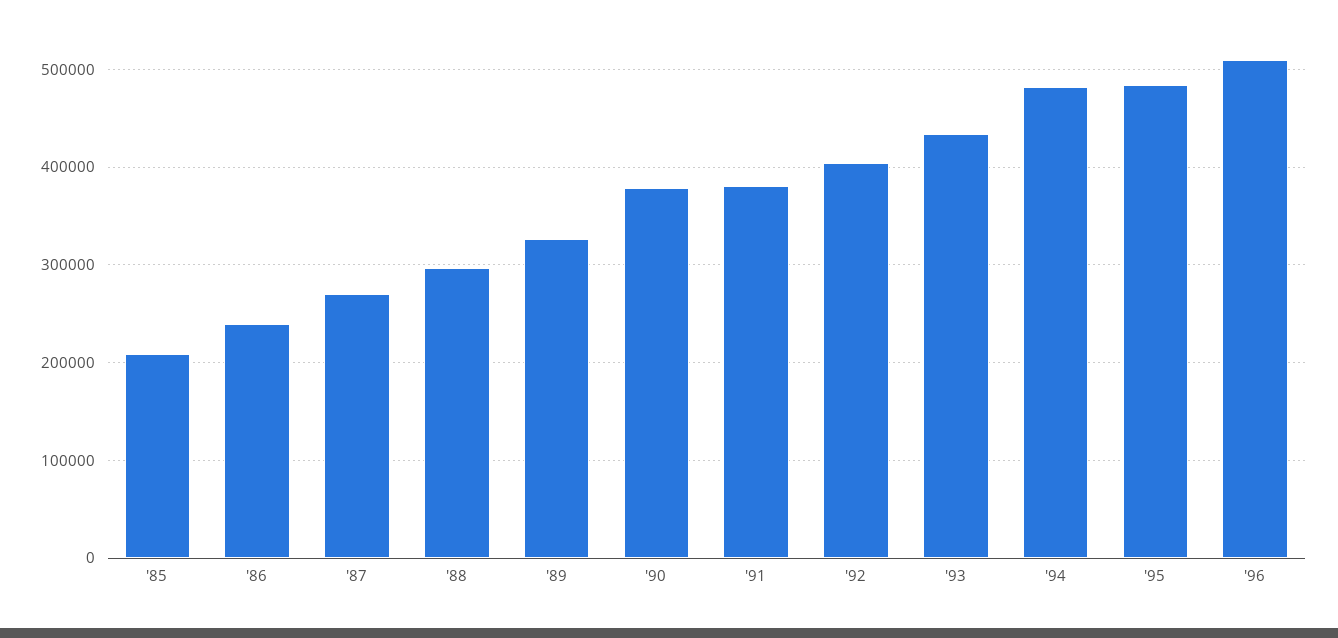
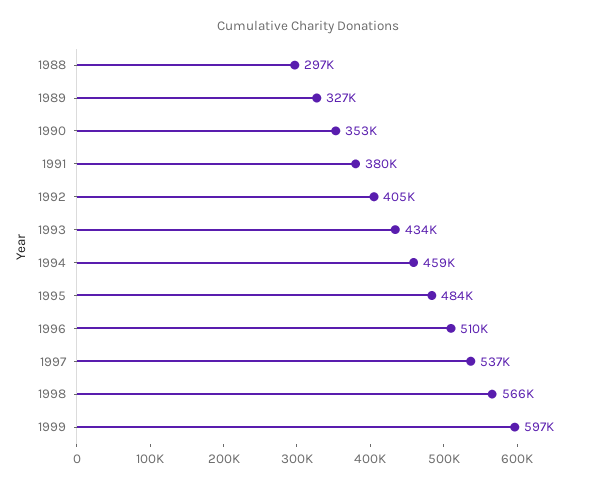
'85: 210000 -> none
'86: 240000 -> none
'87: 270000 -> none
'90: 380000 -> 353000
'94: 480000 -> 459000
1997: none -> 537000
1998: none -> 566000
1999: none -> 597000

